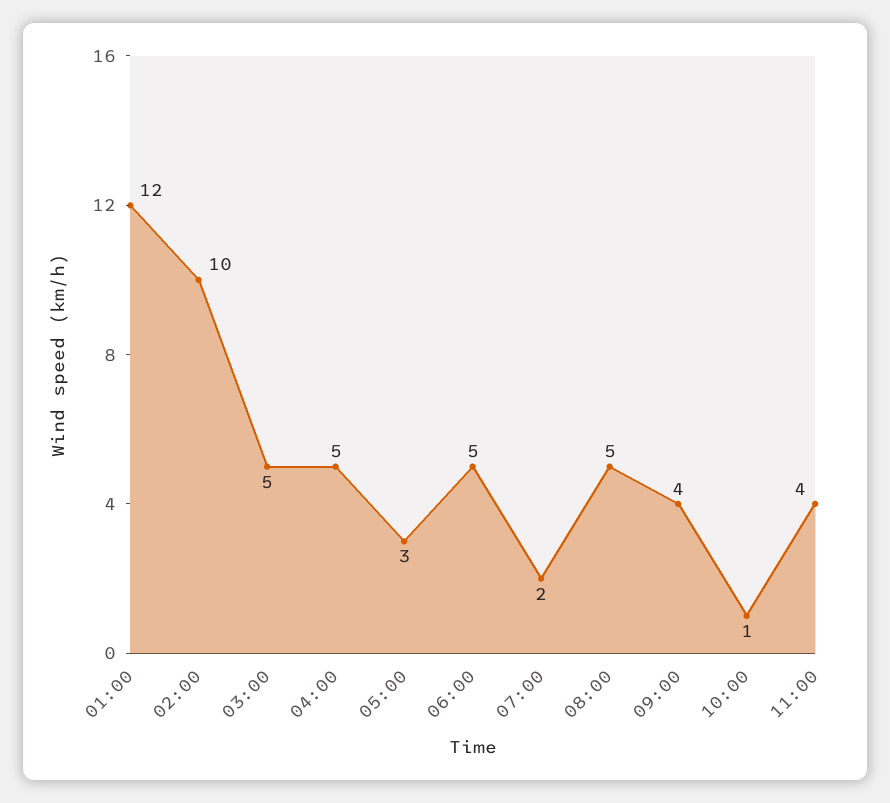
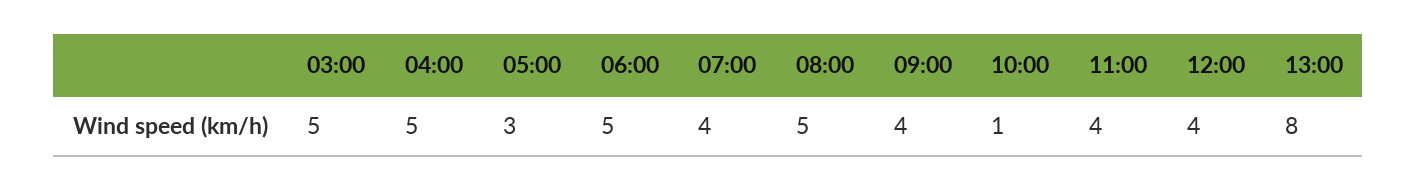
01:00: 12 -> none
02:00: 10 -> none
07:00: 2 -> 4
12:00: none -> 4
13:00: none -> 8

